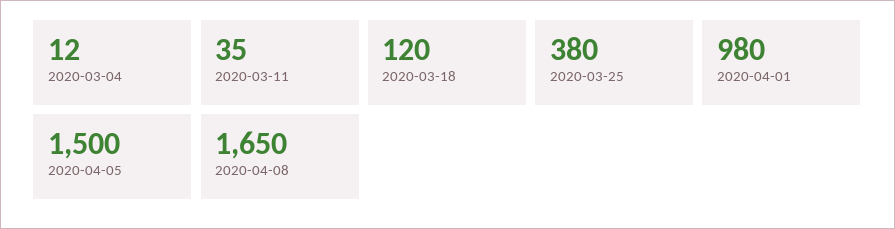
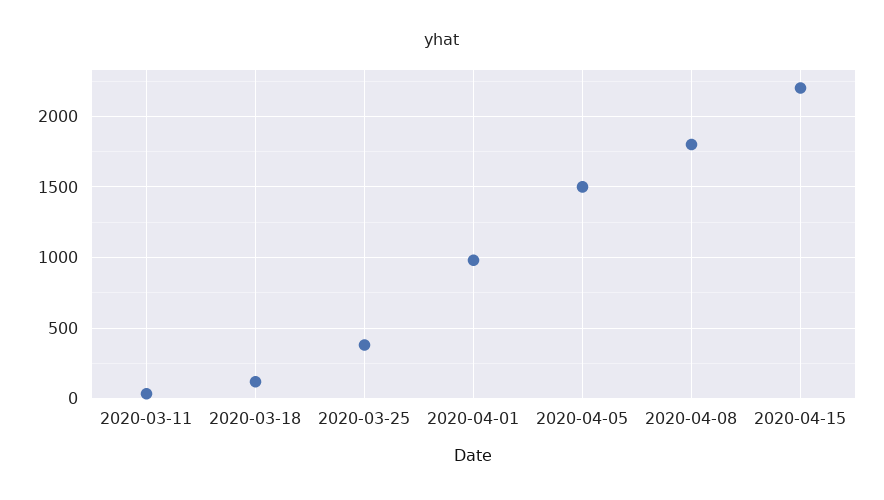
2020-03-04: 12 -> none
2020-04-08: 1650 -> 1800
2020-04-15: none -> 2200

